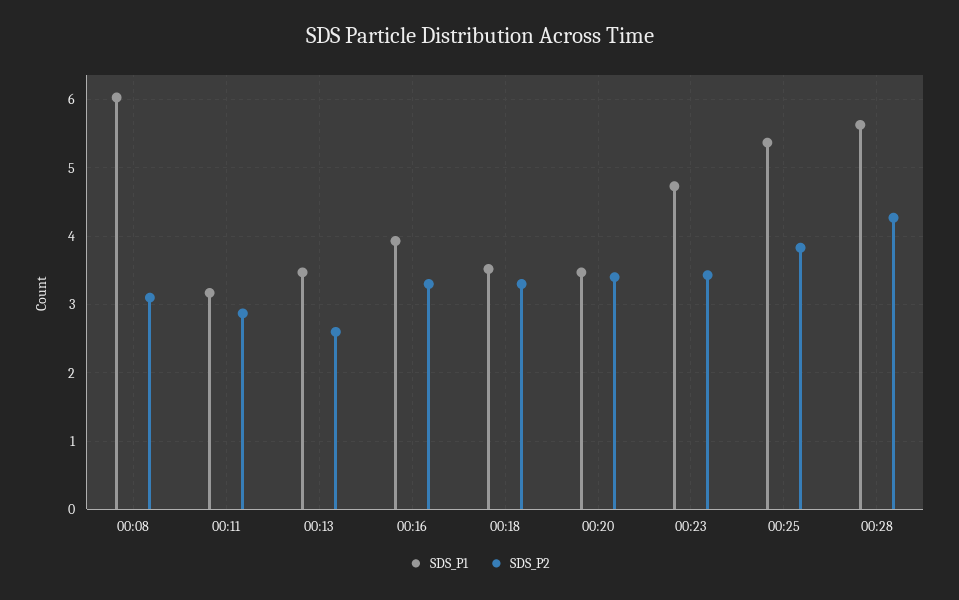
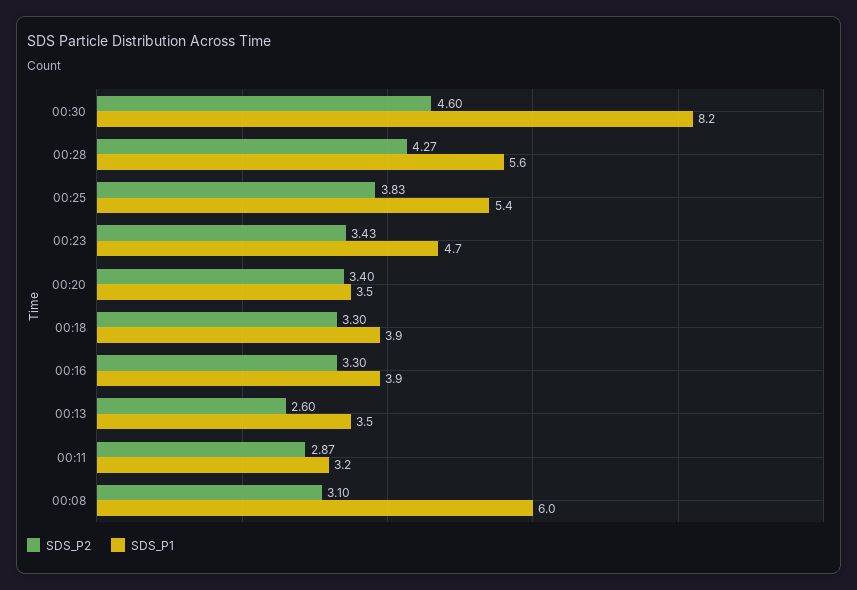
SDS_P1, 00:18: 3.5 -> 3.9
SDS_P2, 00:30: none -> 4.6
SDS_P1, 00:30: none -> 8.2

